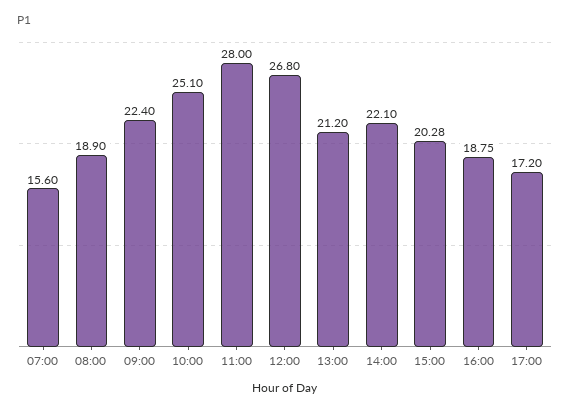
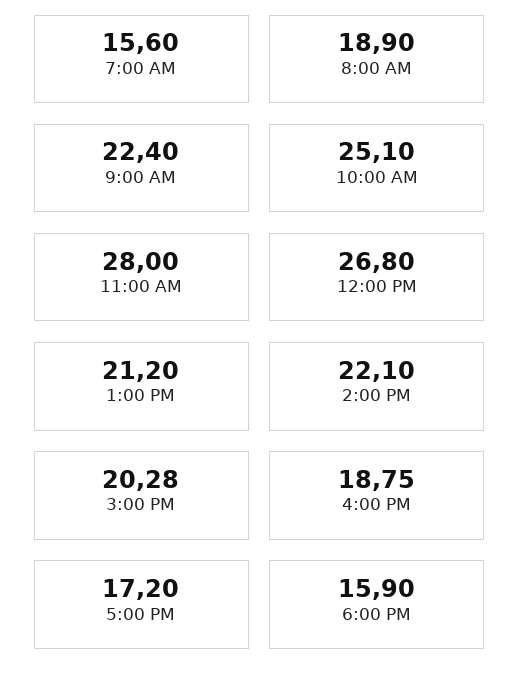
6:00 PM: none -> 15.9

